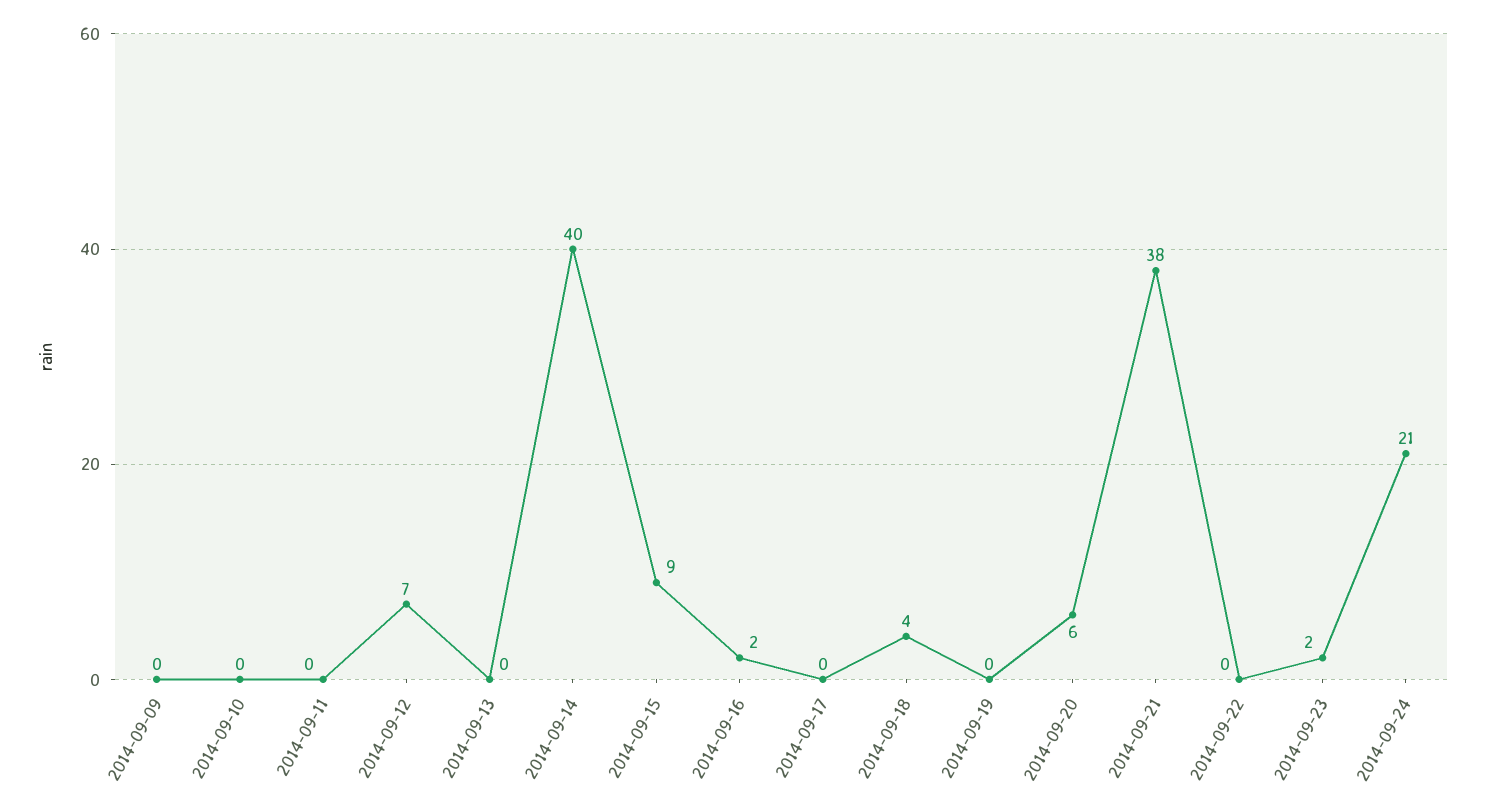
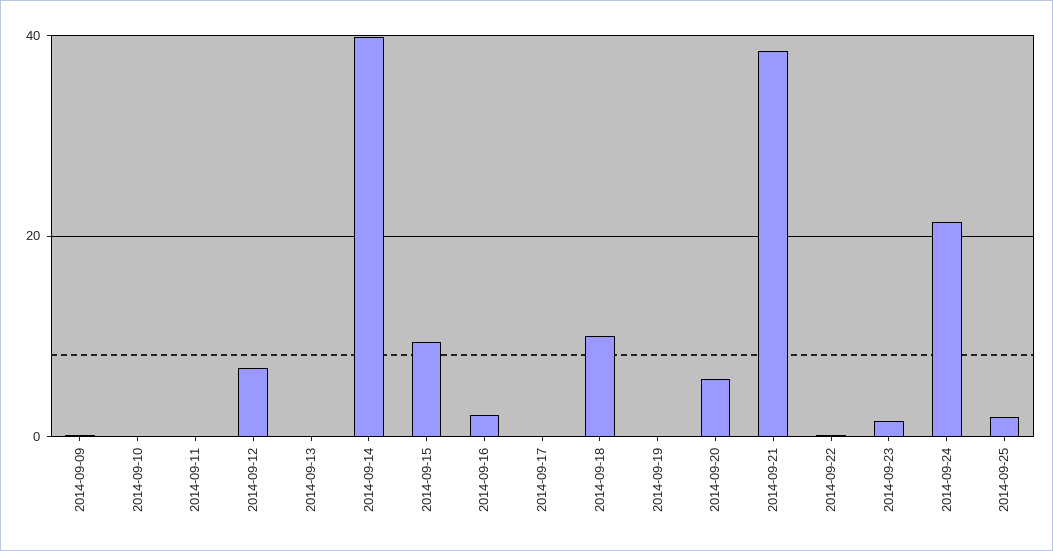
2014-09-18: 4 -> 10
2014-09-25: none -> 2

